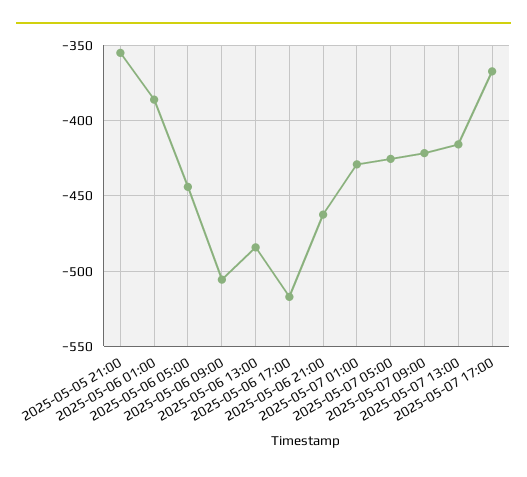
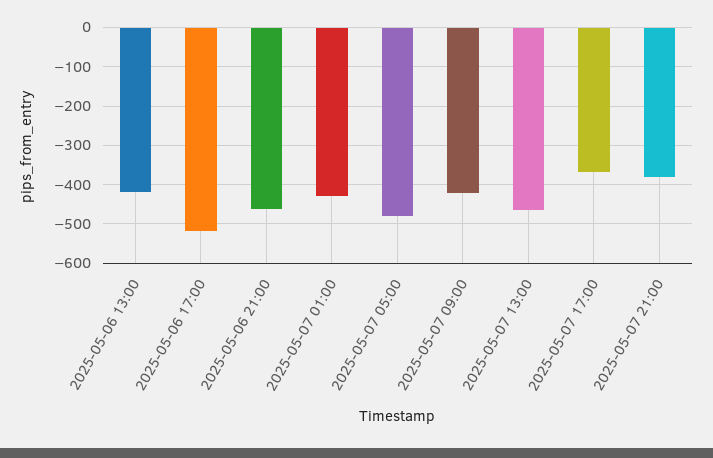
2025-05-05 21:00: -355 -> none
2025-05-06 01:00: -385 -> none
2025-05-06 05:00: -445 -> none
2025-05-06 09:00: -505 -> none
2025-05-06 13:00: -485 -> -420
2025-05-07 05:00: -425 -> -480
2025-05-07 13:00: -415 -> -460
2025-05-07 21:00: none -> -380

